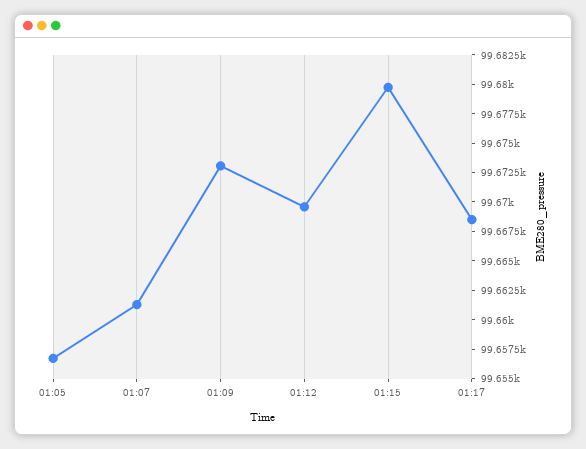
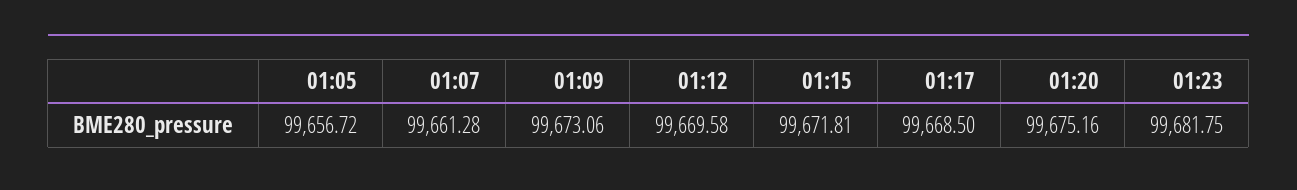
01:15: 99680 -> 99671.81
01:20: none -> 99675.16
01:23: none -> 99681.75

